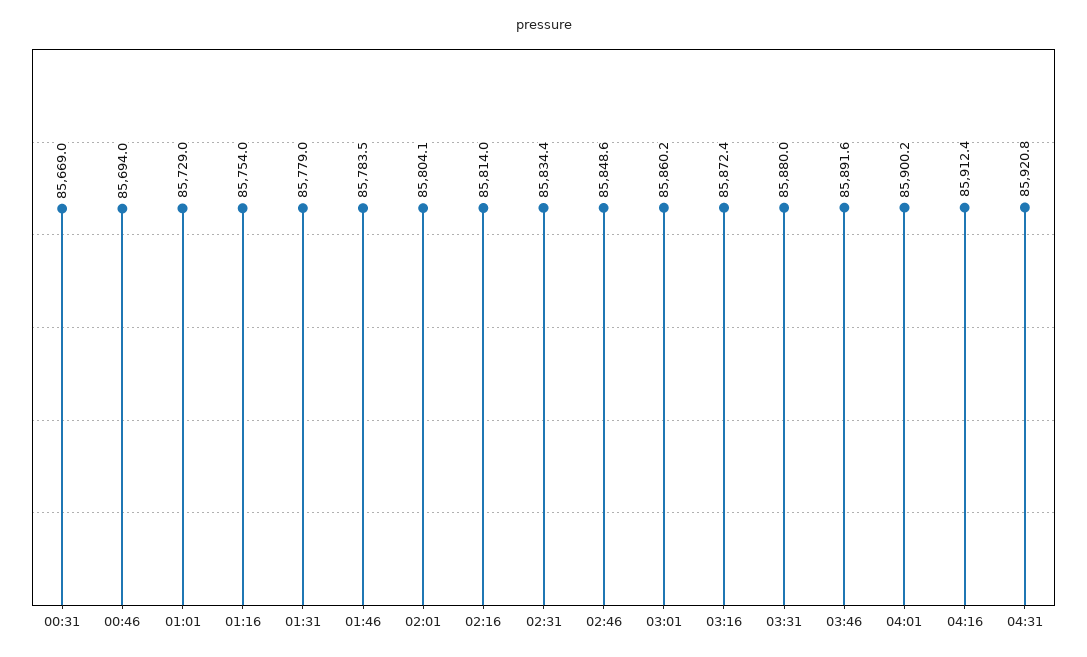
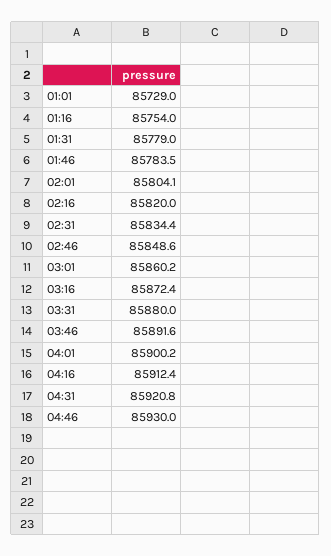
00:31: 85669 -> none
00:46: 85694 -> none
02:16: 85814 -> 85820
04:46: none -> 85930

